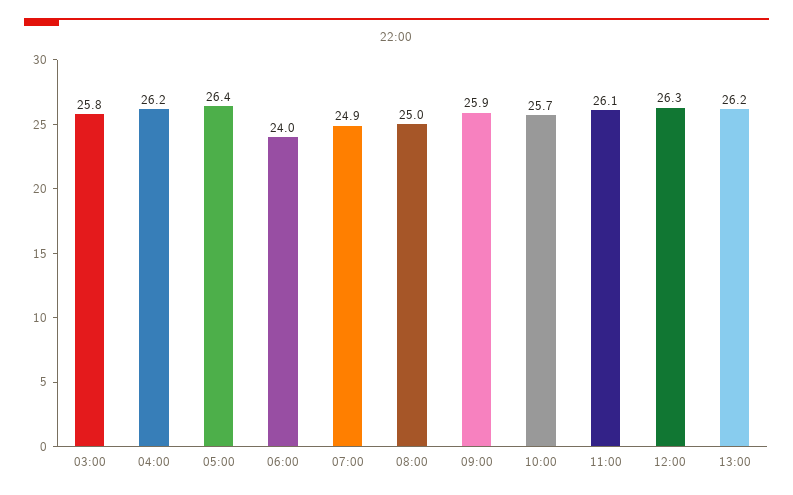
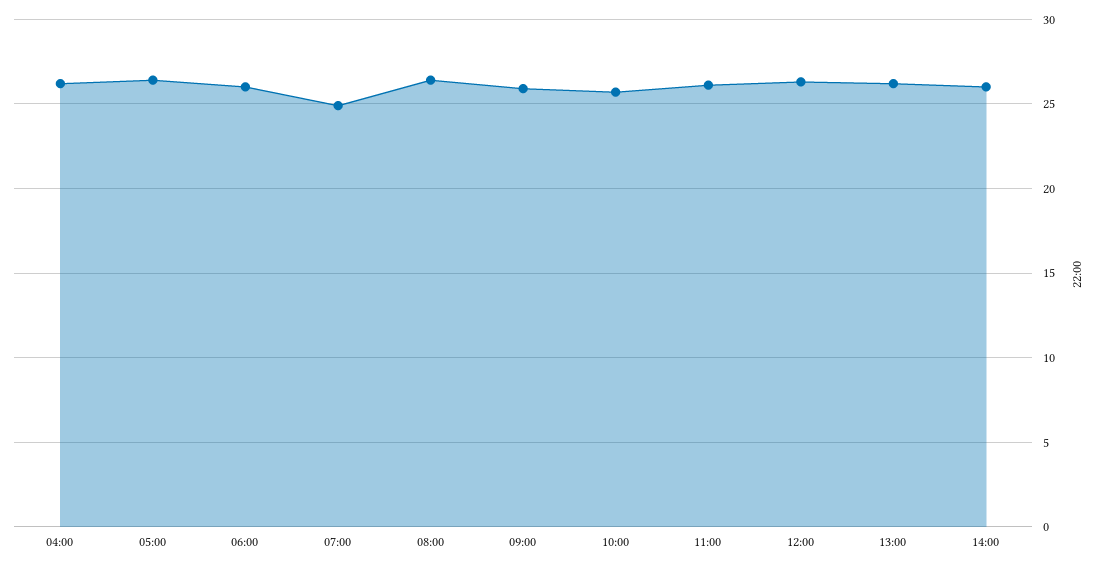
03:00: 25.8 -> none
06:00: 24 -> 26
08:00: 25 -> 26.5
14:00: none -> 26

